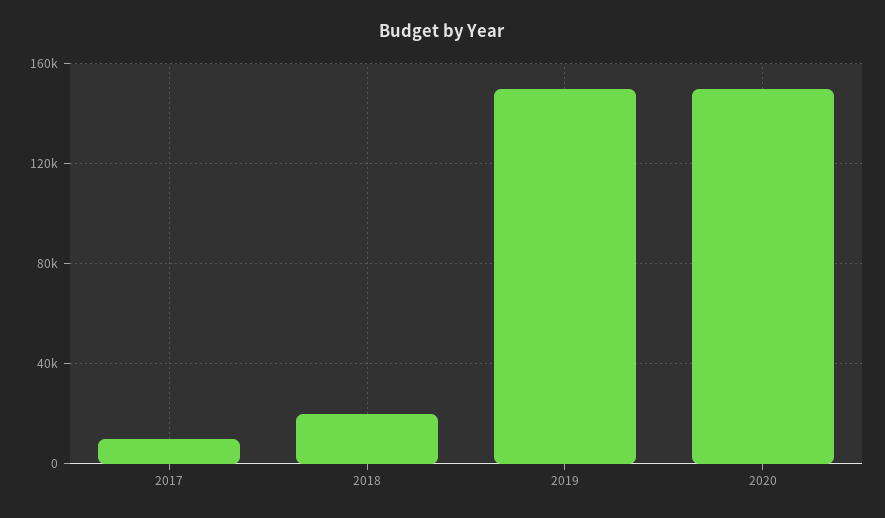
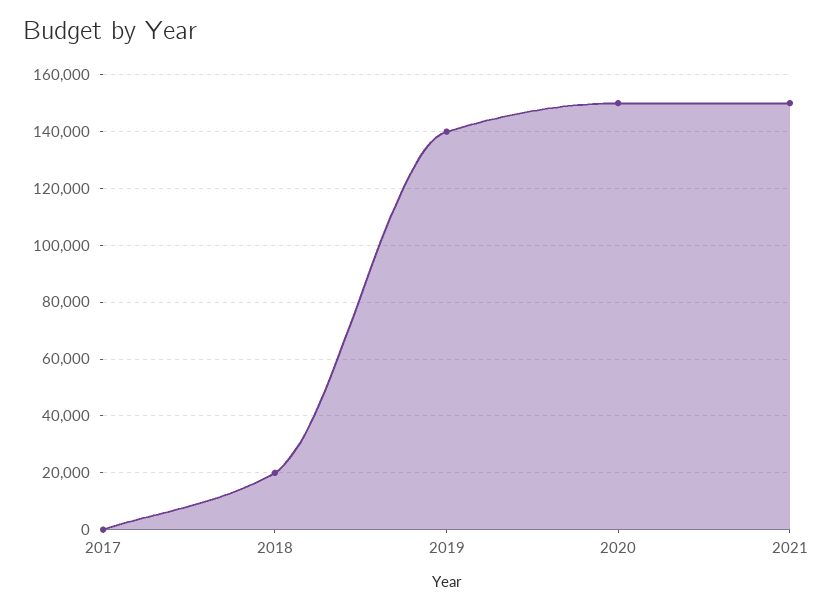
2017: 10000 -> 0
2019: 150000 -> 140000
2021: none -> 150000

